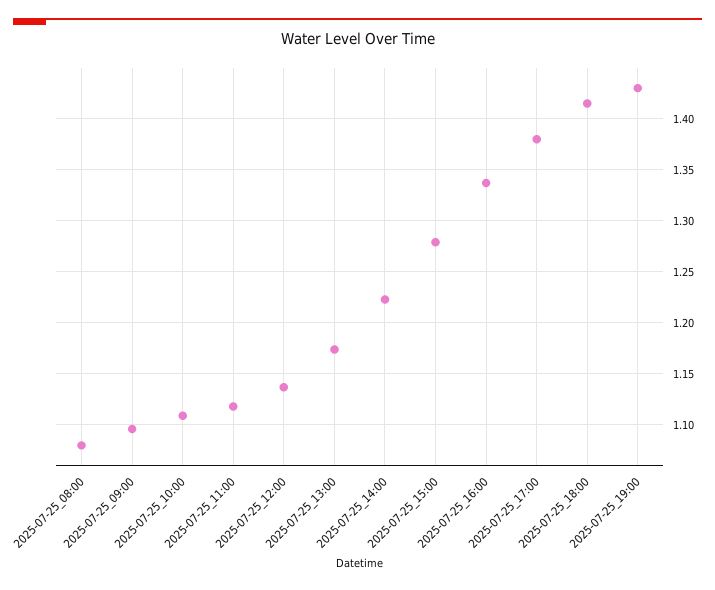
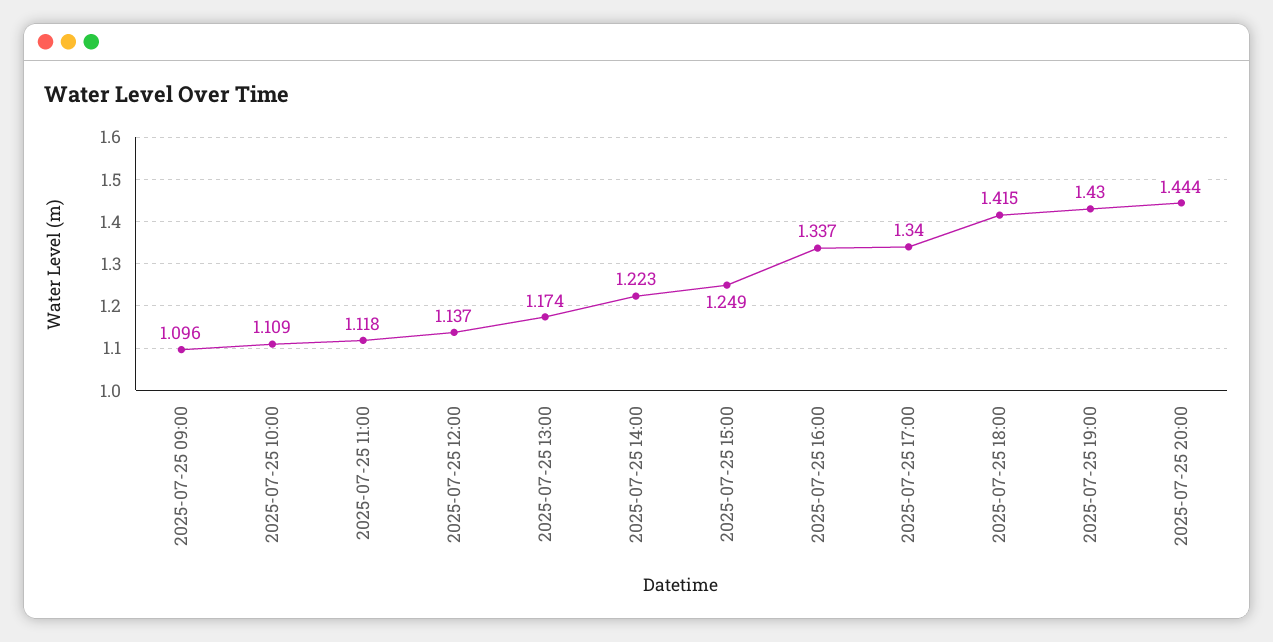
2025-07-25_08:00: 1.08 -> none
2025-07-25_15:00: 1.28 -> 1.249
2025-07-25_17:00: 1.38 -> 1.34
2025-07-25 20:00: none -> 1.444

